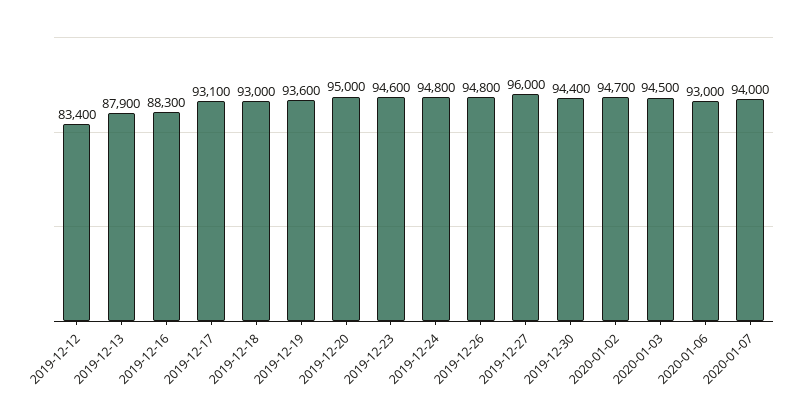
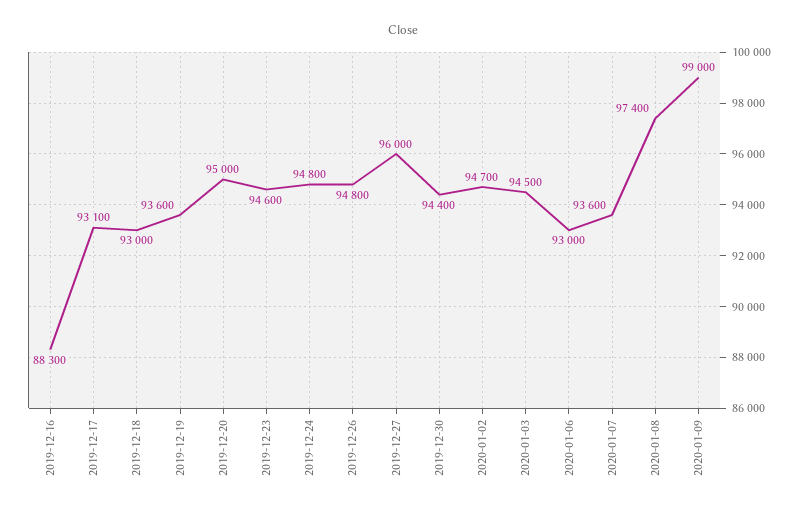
2019-12-12: 83400 -> none
2019-12-13: 87900 -> none
2020-01-07: 94000 -> 93600
2020-01-08: none -> 97400
2020-01-09: none -> 99000

